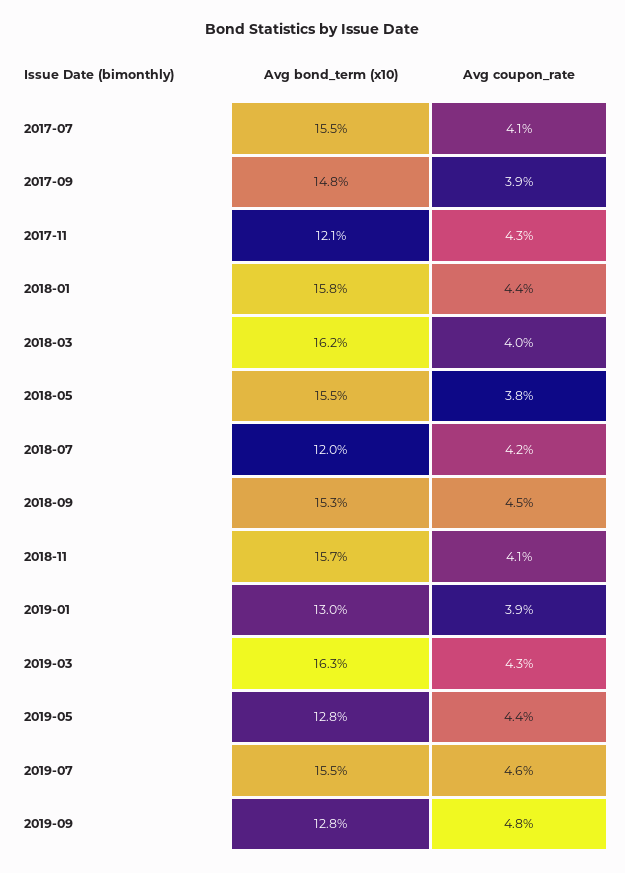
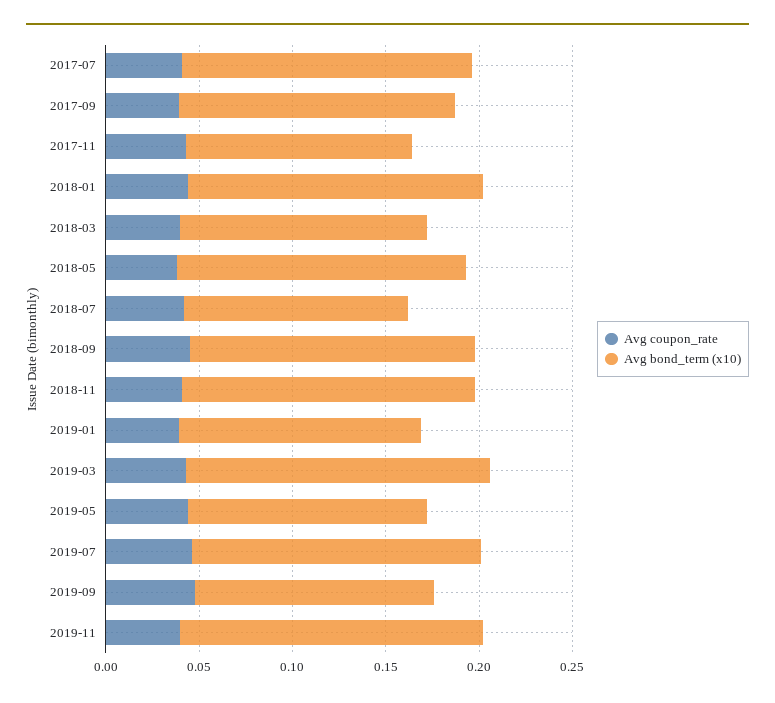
Avg bond_term (x10), 2018-03: 0.162 -> 0.13
Avg coupon_rate, 2019-11: none -> 0.04
Avg bond_term (x10), 2019-11: none -> 0.16

